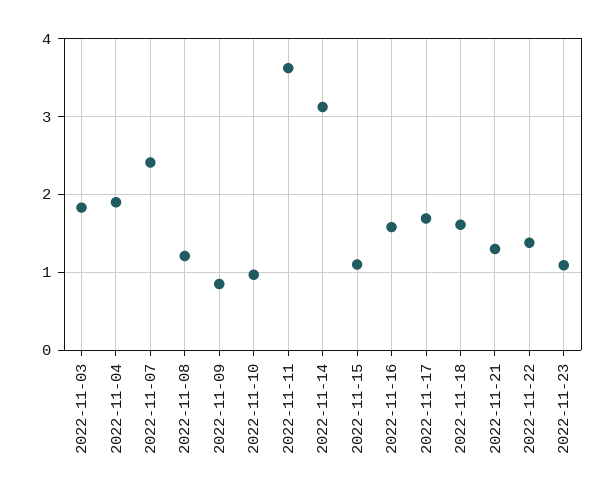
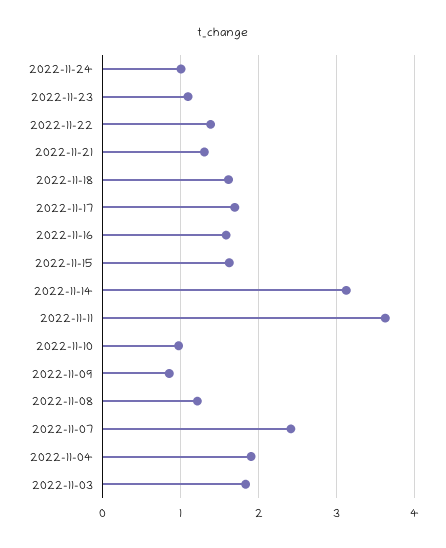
2022-11-15: 1.1 -> 1.6
2022-11-24: none -> 1

